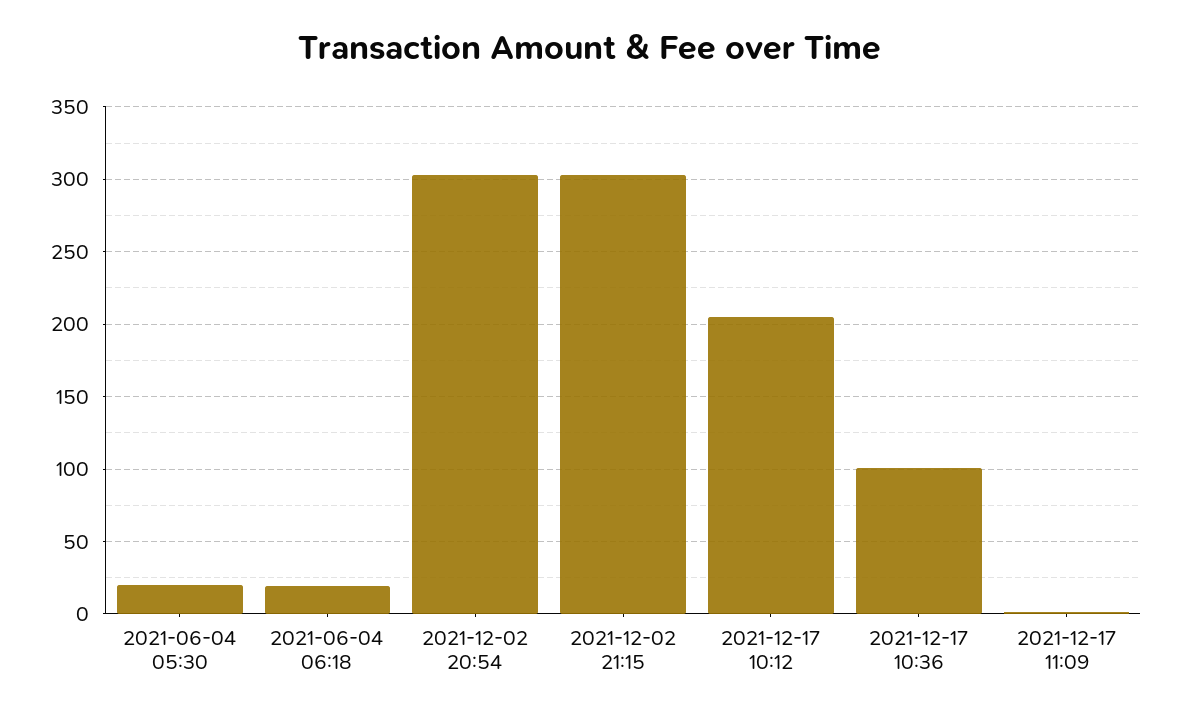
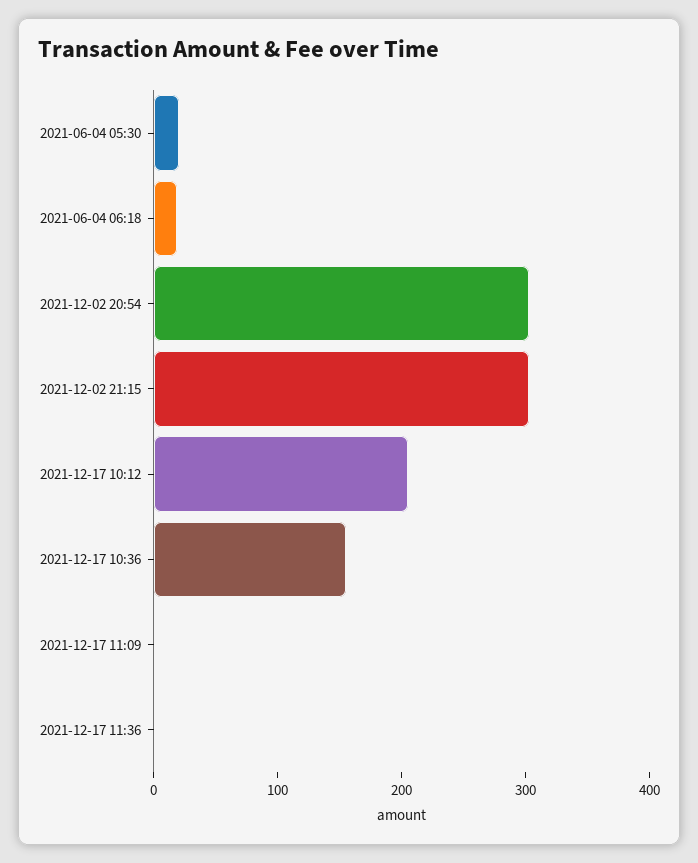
2021-12-17 10:36: 100 -> 160
2021-12-17 11:36: none -> 0

